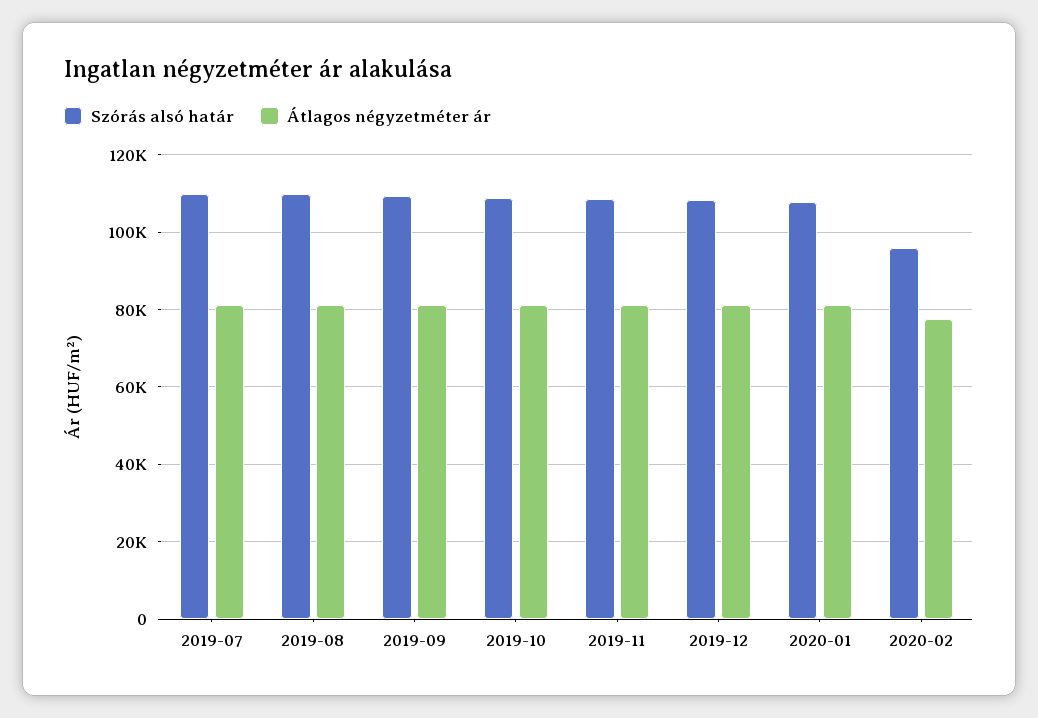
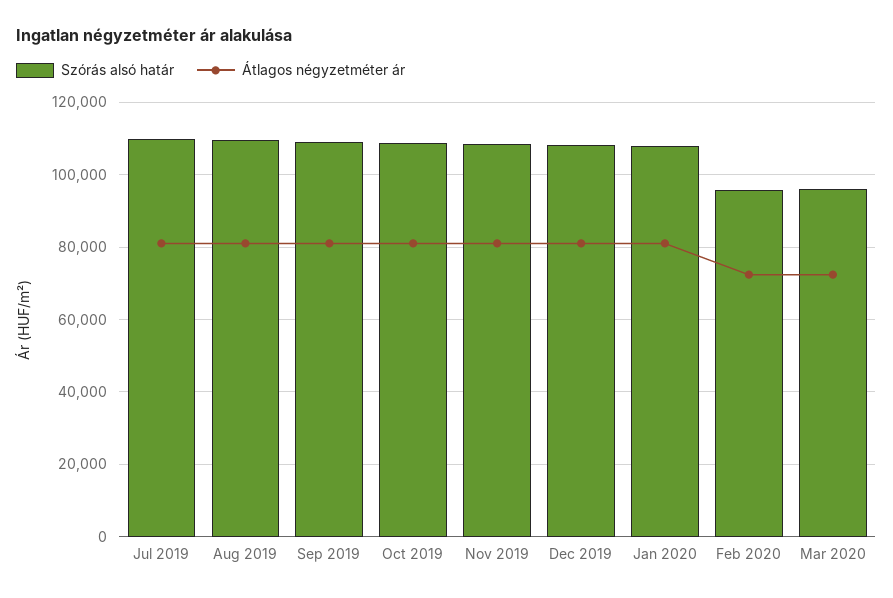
Átlagos négyzetméter ár, 2020-02: 78000 -> 72000
Szórás alsó határ, Mar 2020: none -> 96000
Átlagos négyzetméter ár, Mar 2020: none -> 72000

